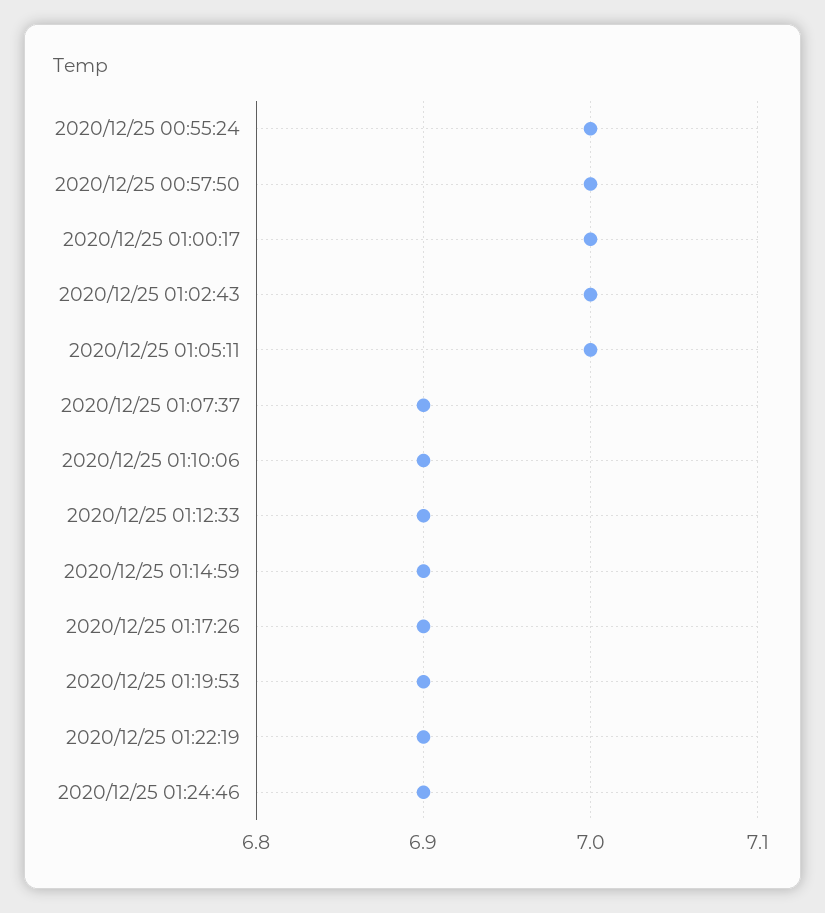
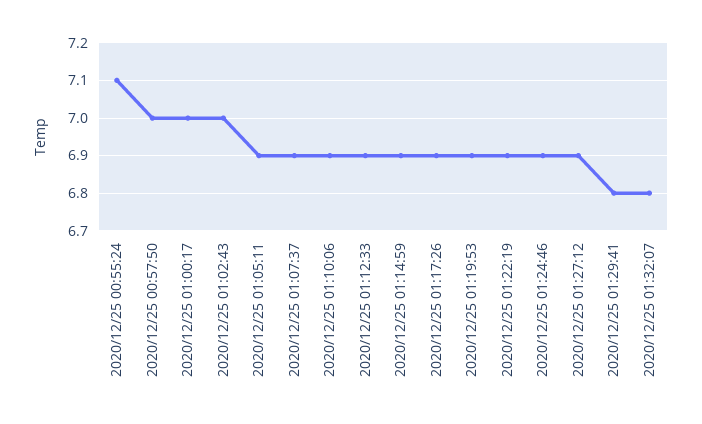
2020/12/25 00:55:24: 7 -> 7.1
2020/12/25 01:05:11: 7 -> 6.9
2020/12/25 01:27:12: none -> 6.9
2020/12/25 01:29:41: none -> 6.8
2020/12/25 01:32:07: none -> 6.8

